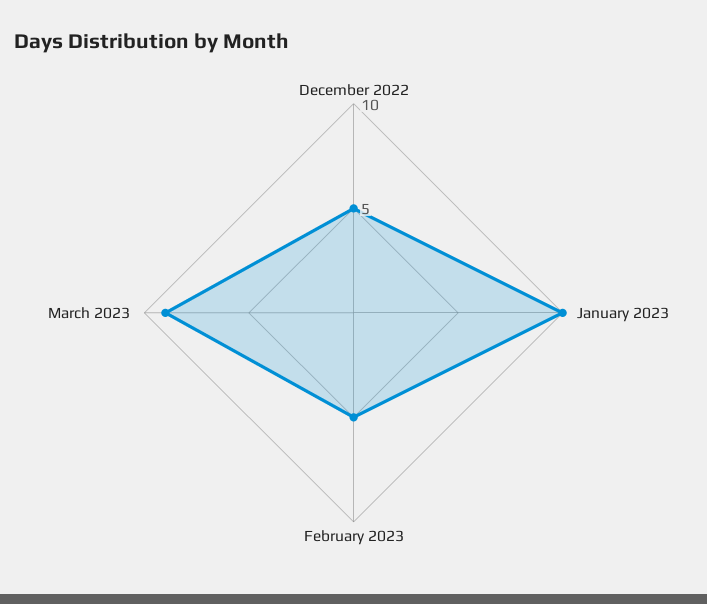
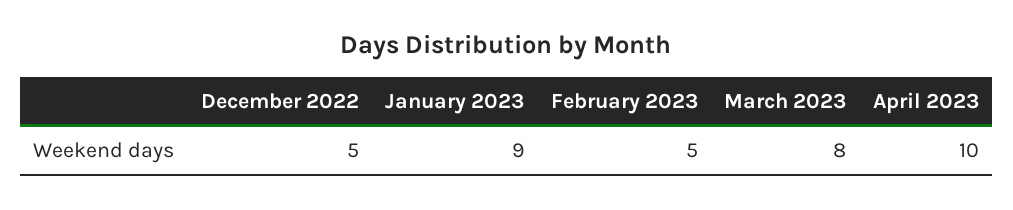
January 2023: 10 -> 9
March 2023: 9 -> 8
April 2023: none -> 10

